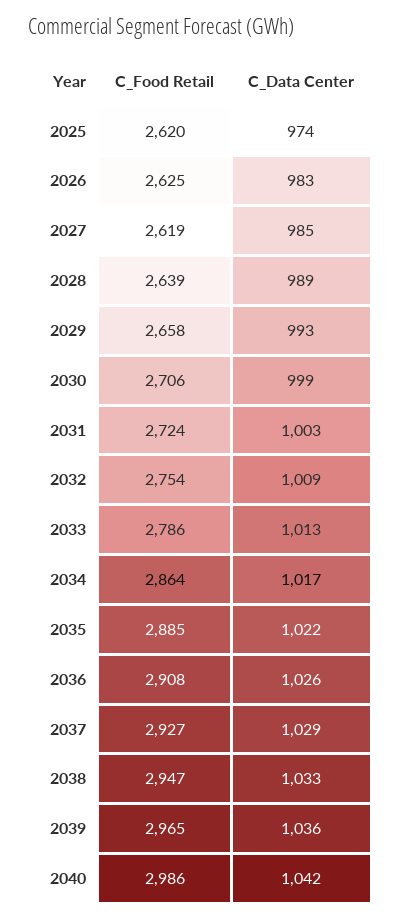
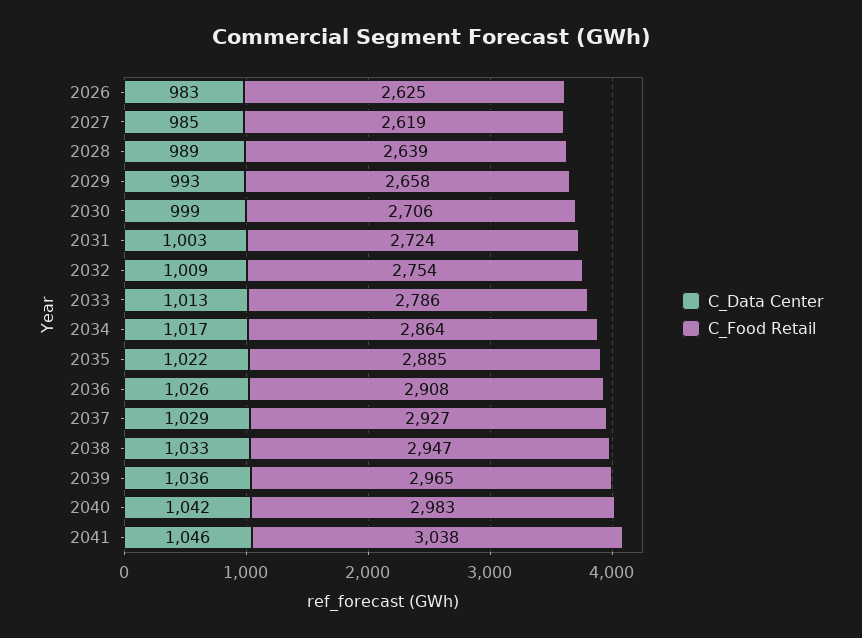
C_Food Retail, 2025: 2620 -> none
C_Data Center, 2025: 974 -> none
C_Food Retail, 2040: 2986 -> 2983
C_Data Center, 2041: none -> 1046
C_Food Retail, 2041: none -> 3038

